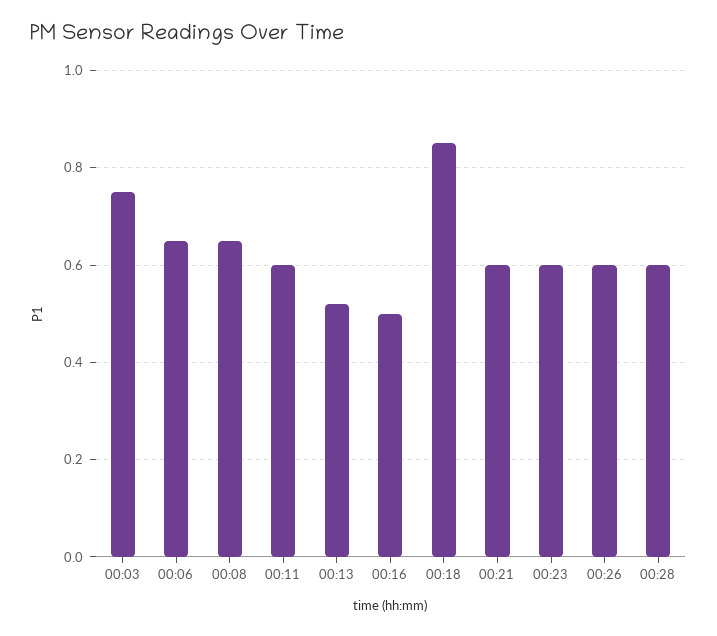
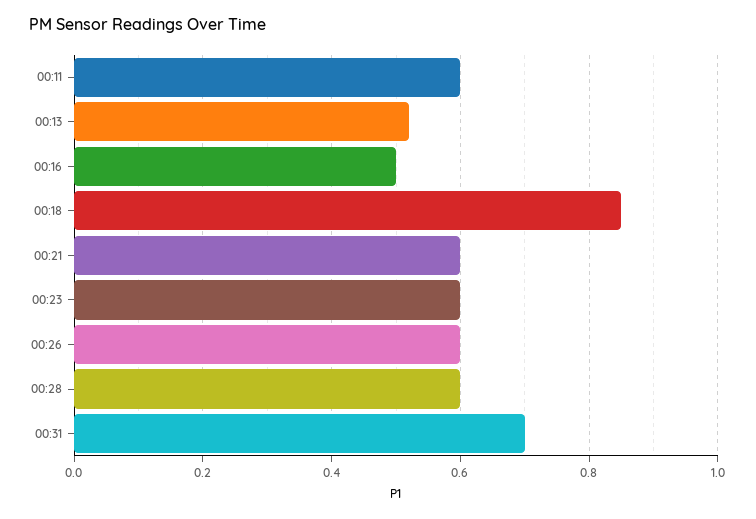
00:03: 0.75 -> none
00:06: 0.65 -> none
00:08: 0.65 -> none
00:31: none -> 0.7

